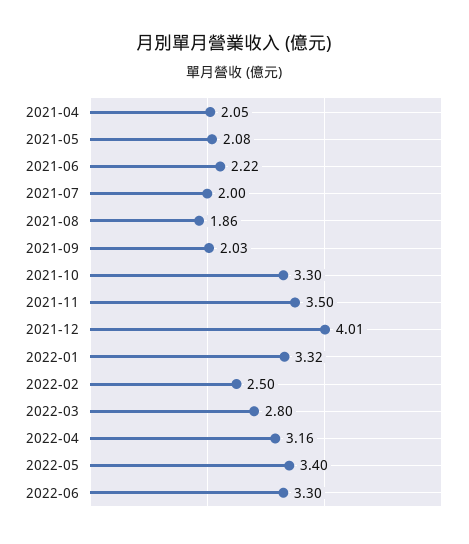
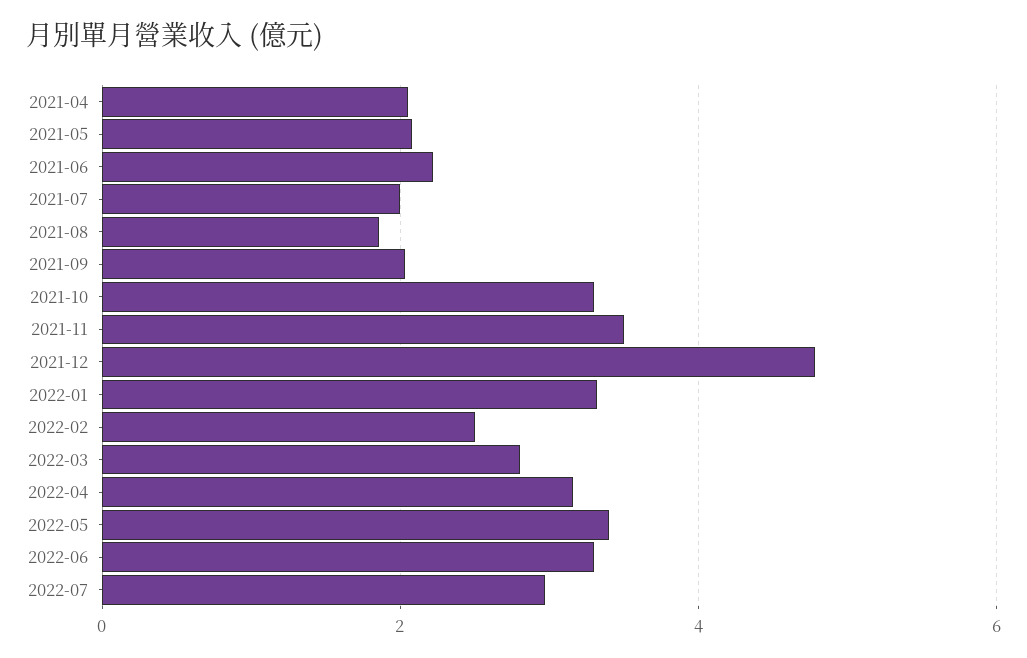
2021-12: 4.01 -> 4.8
2022-07: none -> 3

